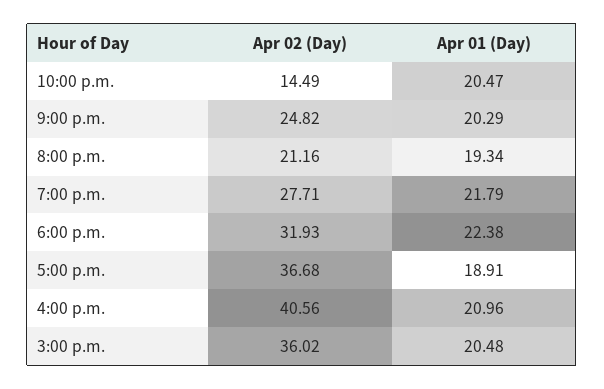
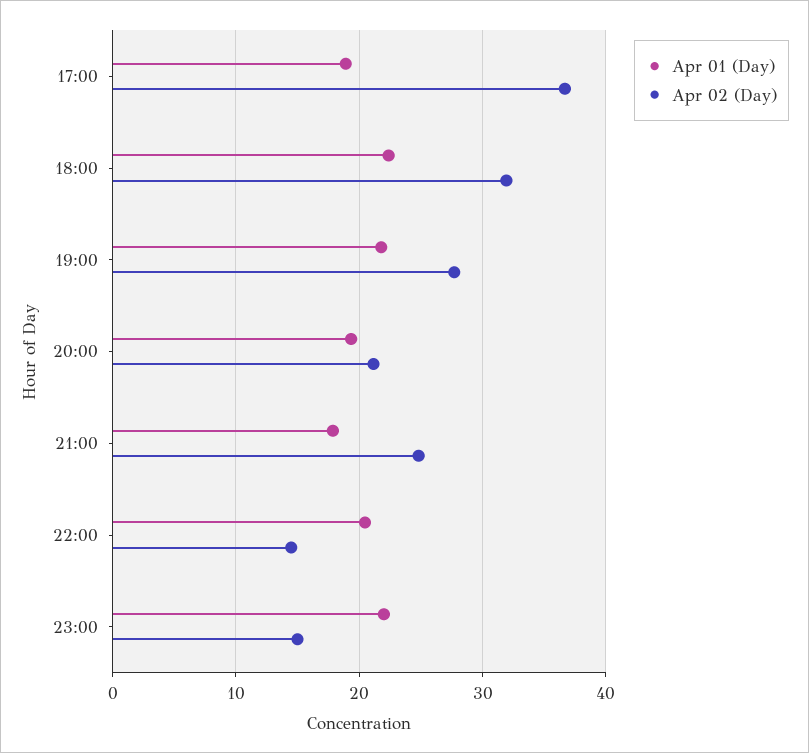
Apr 01 (Day), 9:00 p.m.: 20.29 -> 18
Apr 02 (Day), 4:00 p.m.: 40.56 -> none
Apr 01 (Day), 4:00 p.m.: 20.96 -> none
Apr 02 (Day), 3:00 p.m.: 36.02 -> none
Apr 01 (Day), 3:00 p.m.: 20.48 -> none
Apr 01 (Day), 23:00: none -> 22
Apr 02 (Day), 23:00: none -> 15

